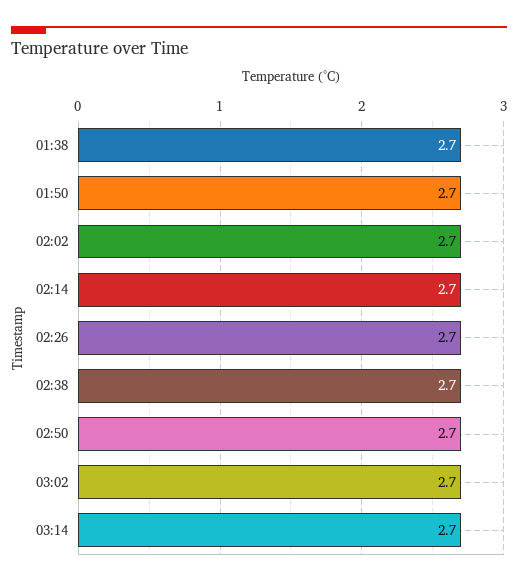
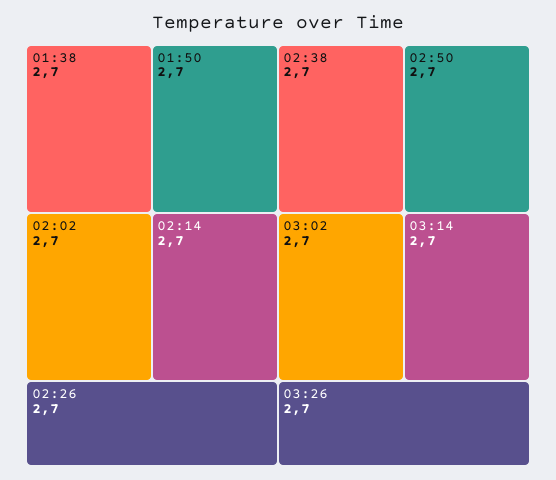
03:26: none -> 2.7

